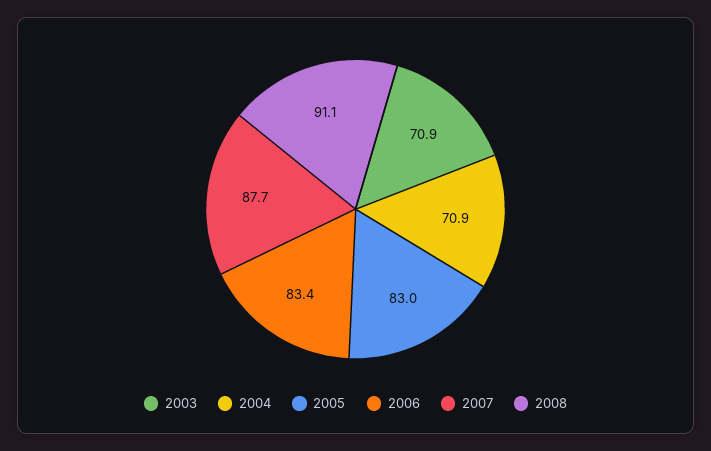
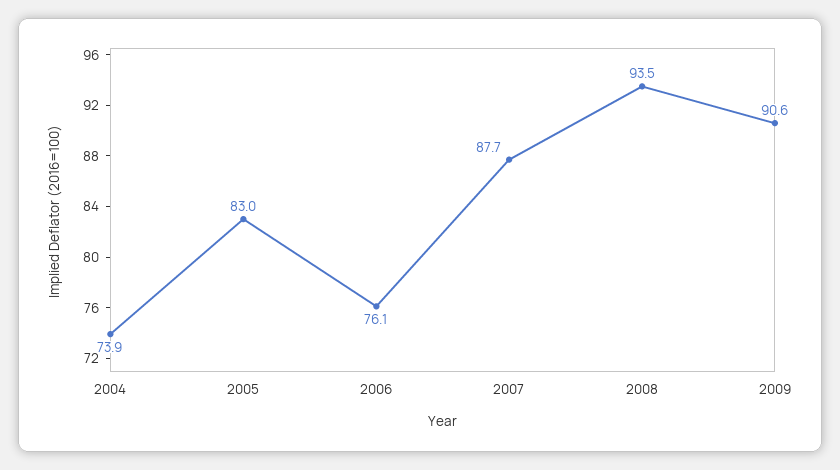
2003: 70.9 -> none
2004: 70.9 -> 73.9
2006: 83.4 -> 76.1
2008: 91.1 -> 93.5
2009: none -> 90.6

